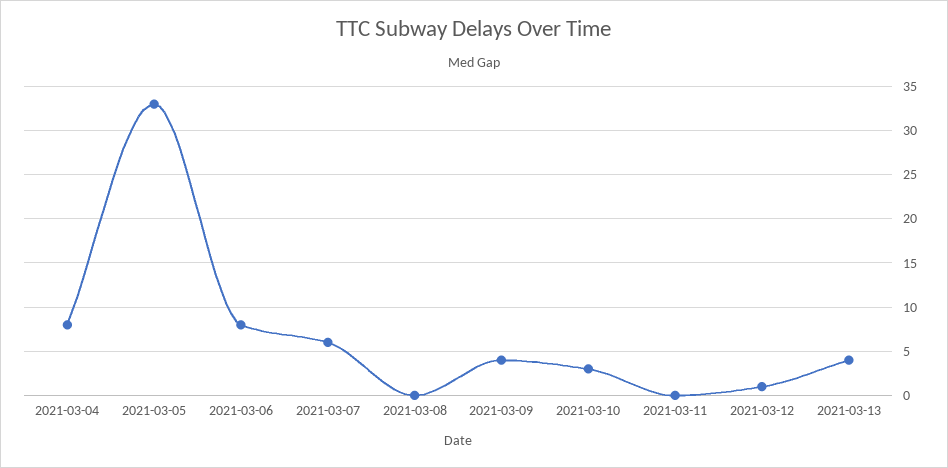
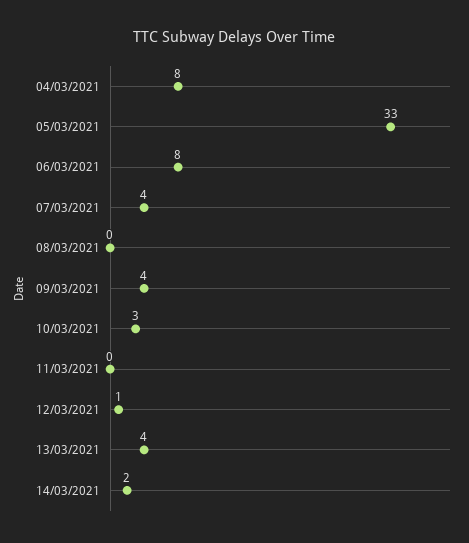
2021-03-07: 6 -> 4
14/03/2021: none -> 2

